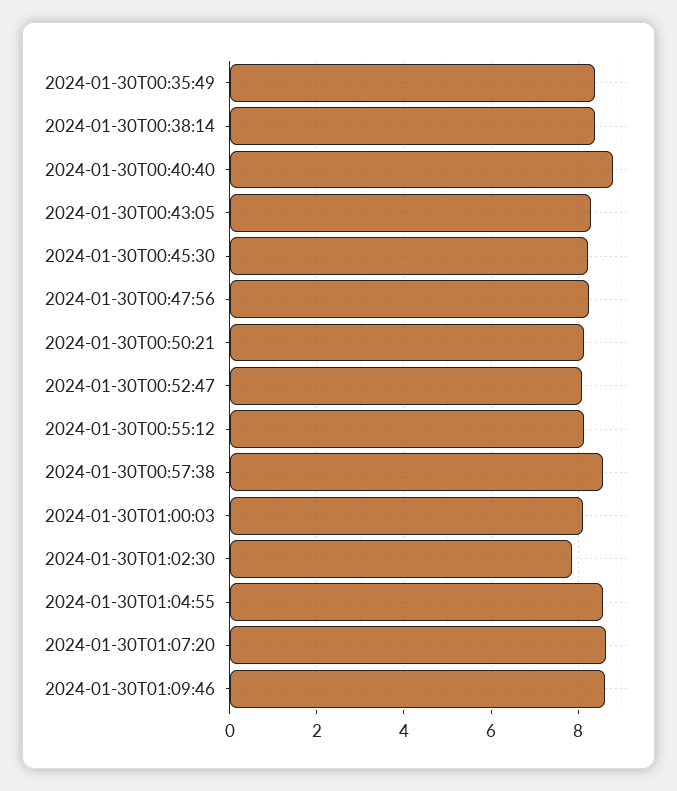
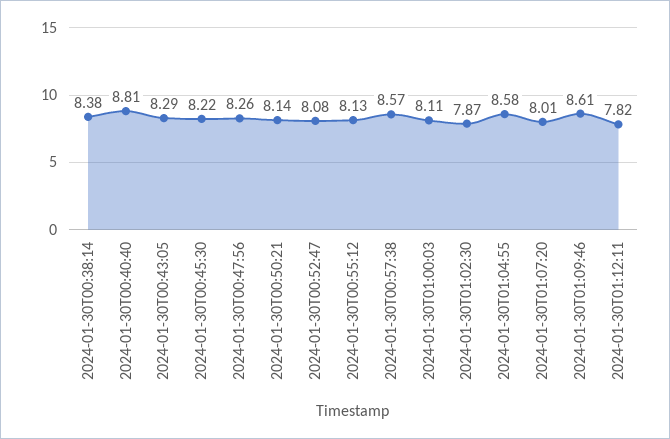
2024-01-30T00:35:49: 8.4 -> none
2024-01-30T01:07:20: 8.6 -> 8.01
2024-01-30T01:12:11: none -> 7.82

